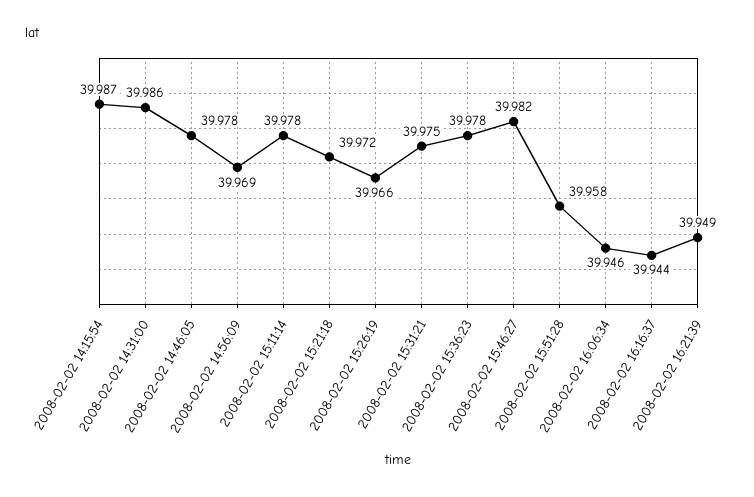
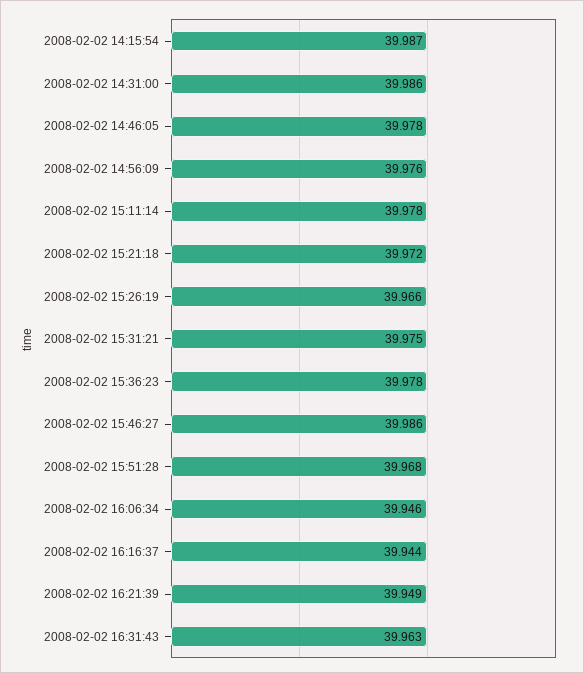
2008-02-02 14:56:09: 39.969 -> 39.976
2008-02-02 15:46:27: 39.982 -> 39.986
2008-02-02 15:51:28: 39.958 -> 39.968
2008-02-02 16:31:43: none -> 39.963

